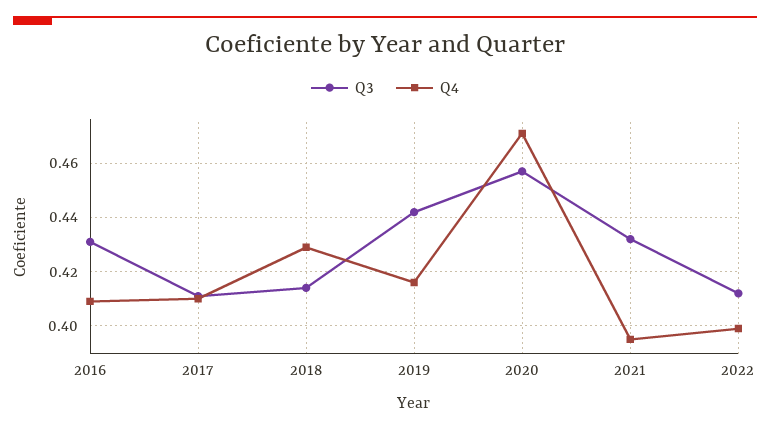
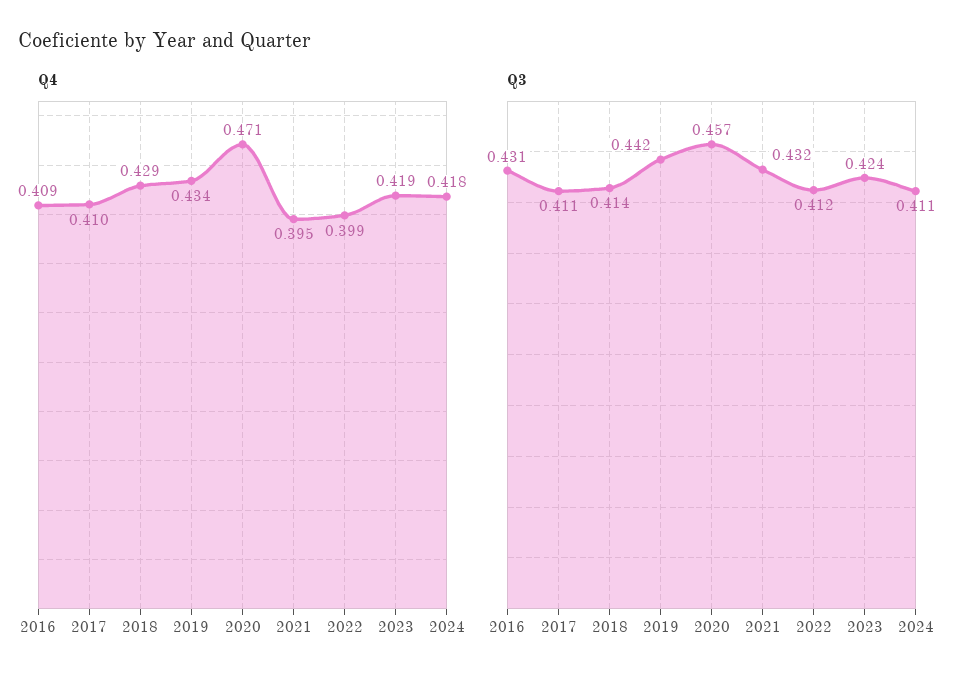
Q4, 2019: 0.415 -> 0.434
Q4, 2023: none -> 0.419
Q4, 2024: none -> 0.418
Q3, 2023: none -> 0.424
Q3, 2024: none -> 0.411

